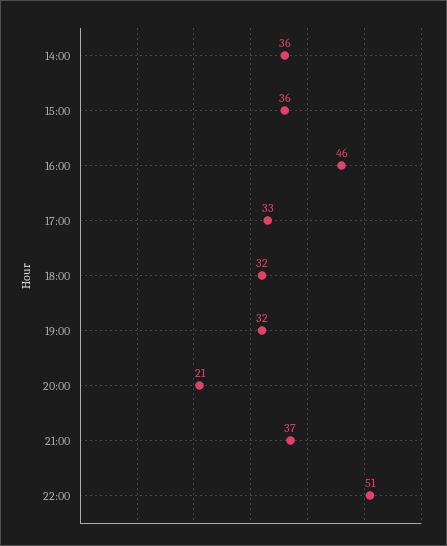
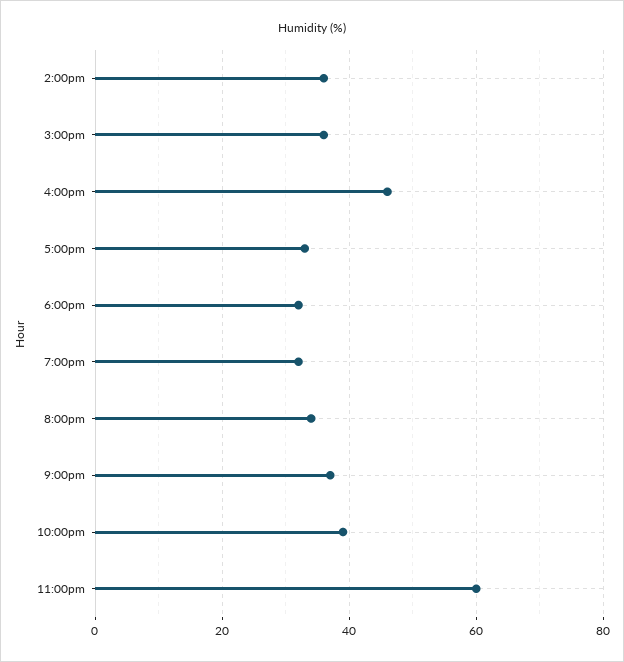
20:00: 21 -> 35
22:00: 51 -> 40
11:00pm: none -> 60

